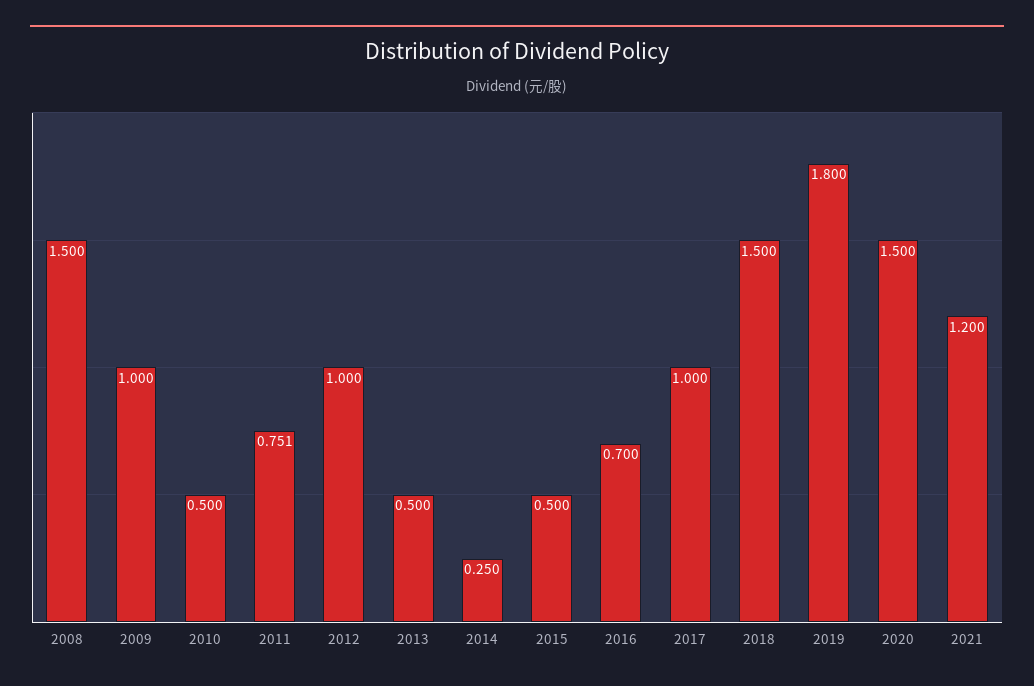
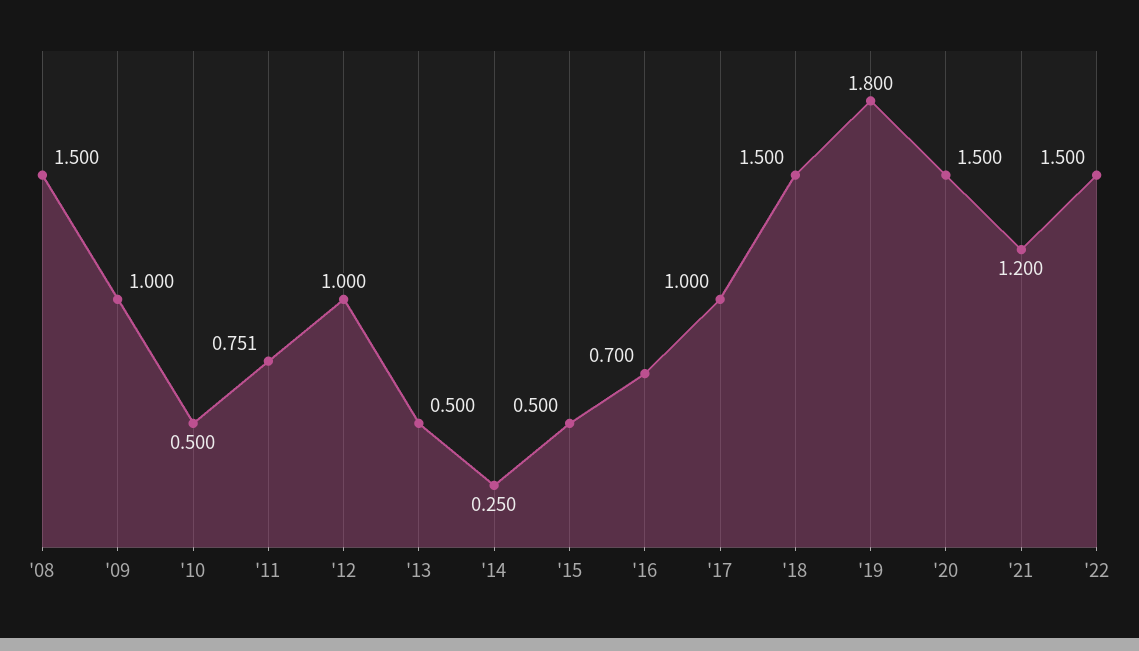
'22: none -> 1.5

